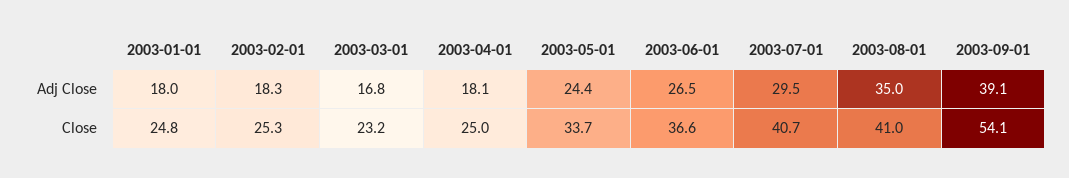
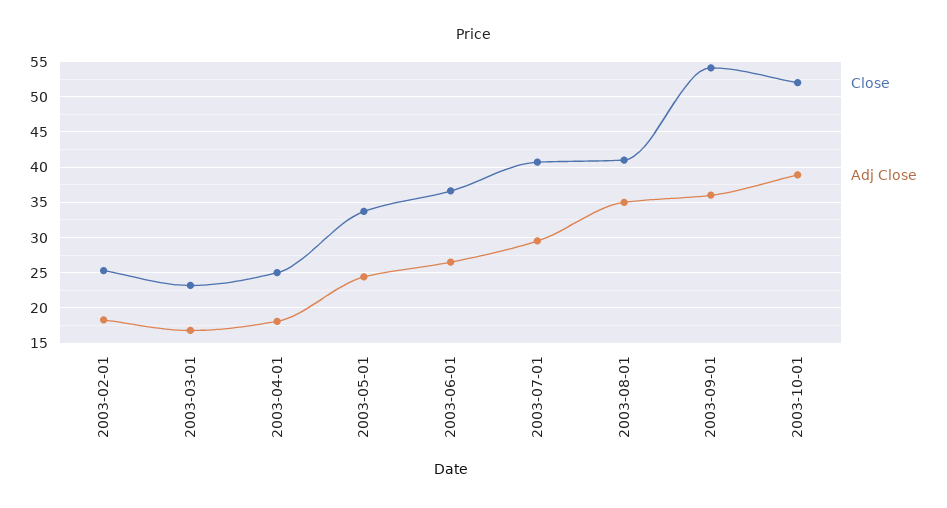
Adj Close, 2003-01-01: 18 -> none
Adj Close, 2003-09-01: 39.1 -> 36
Close, 2003-01-01: 24.8 -> none
Close, 2003-10-01: none -> 52
Adj Close, 2003-10-01: none -> 39

